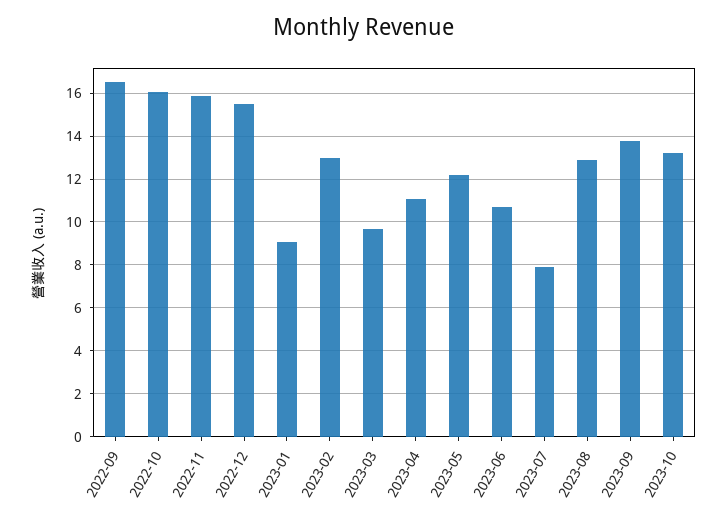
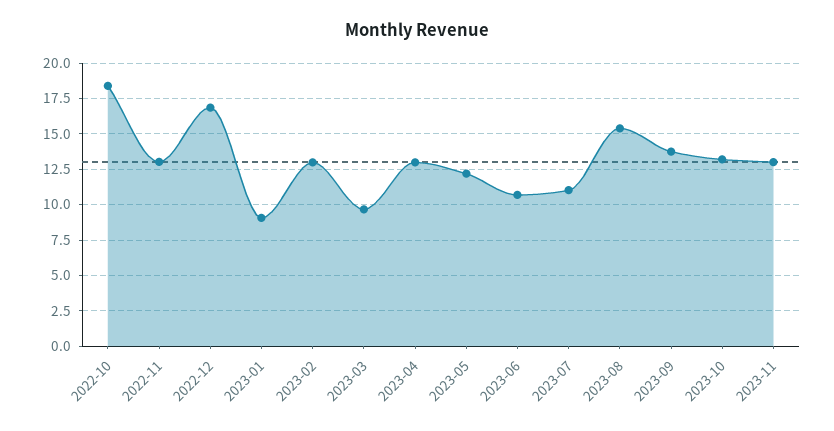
2022-09: 16.5 -> none
2022-10: 16 -> 18.5
2022-11: 16 -> 13
2022-12: 15.5 -> 17
2023-04: 11 -> 13
2023-07: 8 -> 11
2023-08: 13 -> 15.5
2023-11: none -> 13

